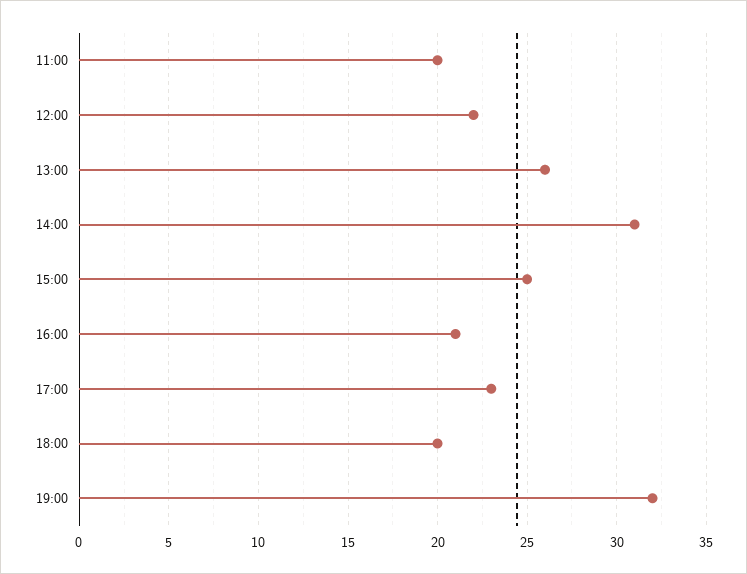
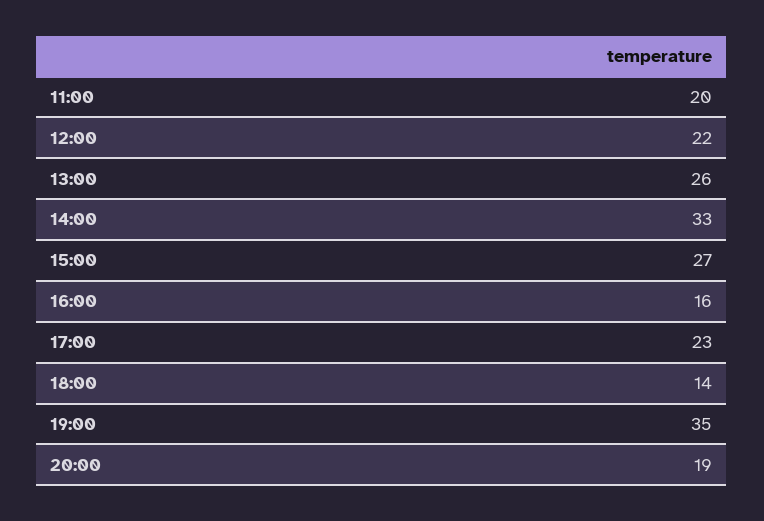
14:00: 31 -> 33
15:00: 25 -> 27
16:00: 21 -> 16
18:00: 20 -> 14
19:00: 32 -> 35
20:00: none -> 19

